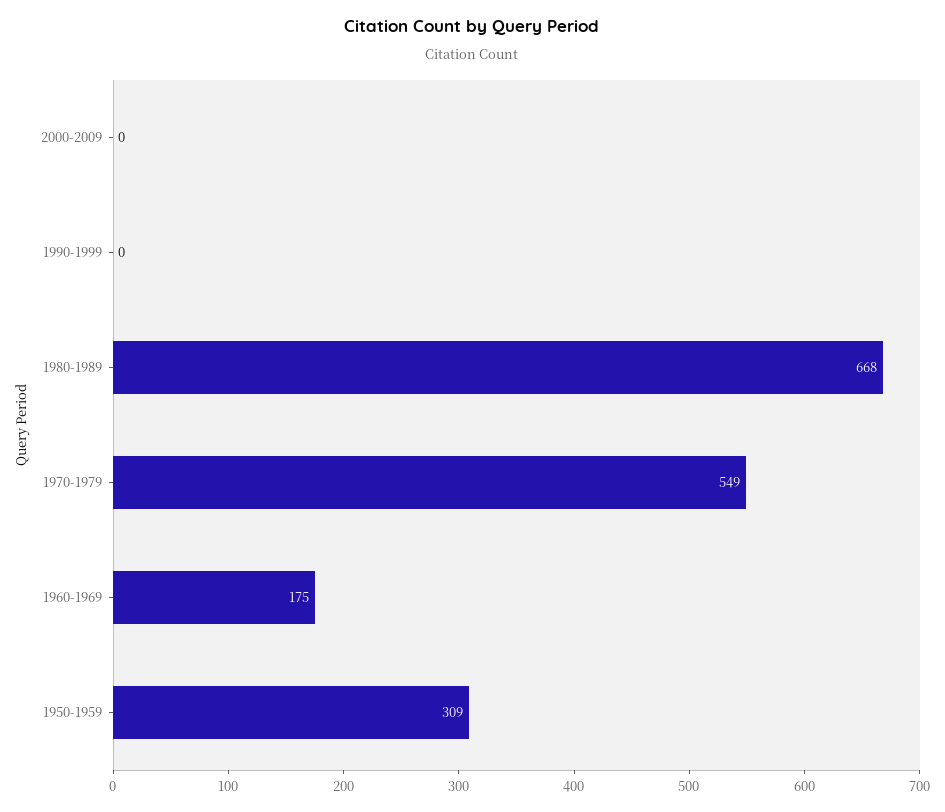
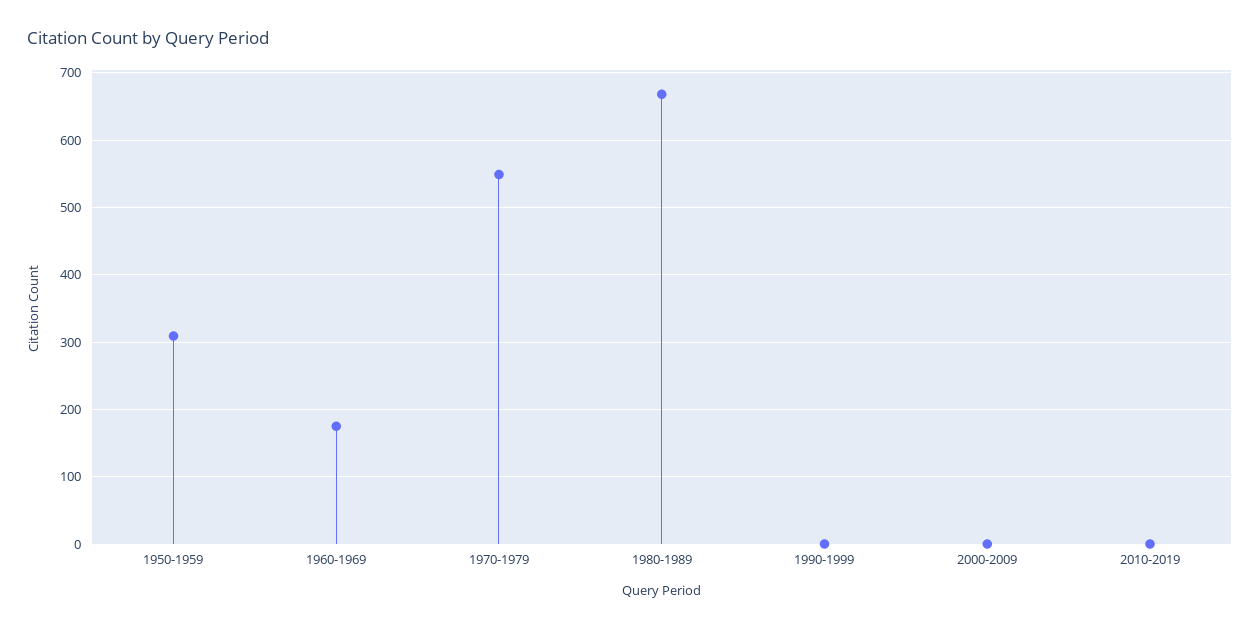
2010-2019: none -> 0

